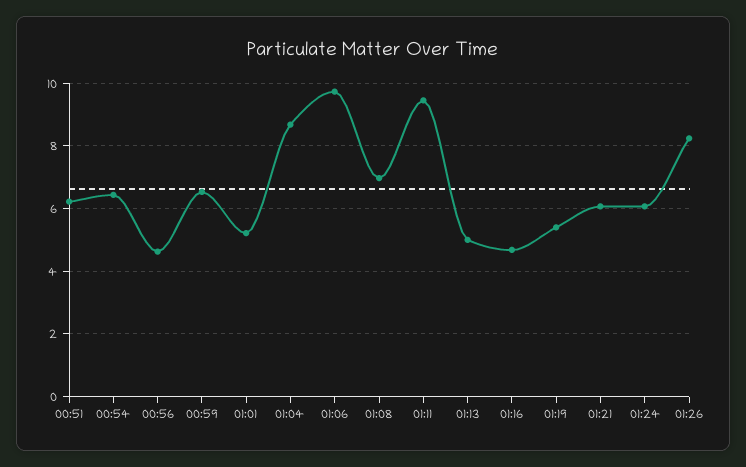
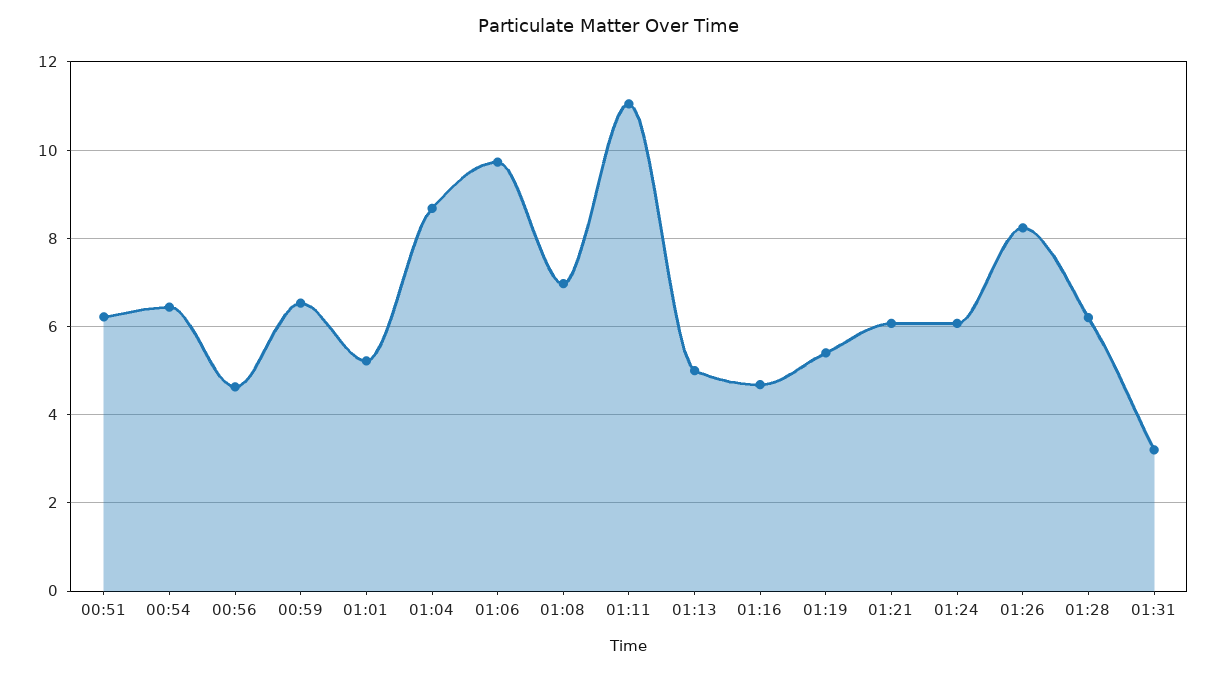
01:11: 9.4 -> 11
01:28: none -> 6.2
01:31: none -> 3.2

